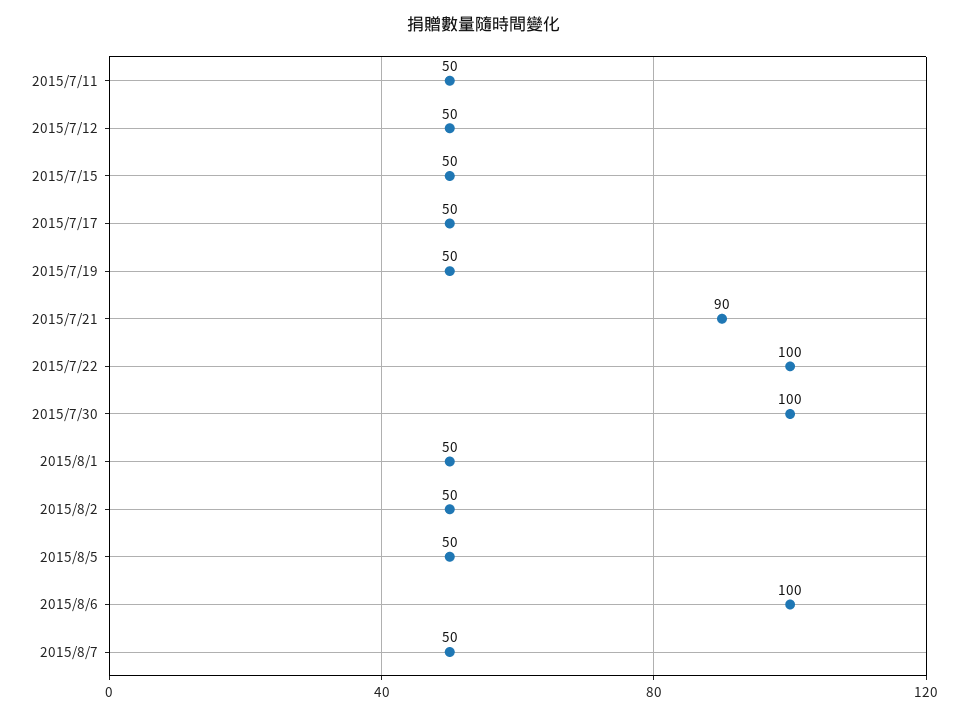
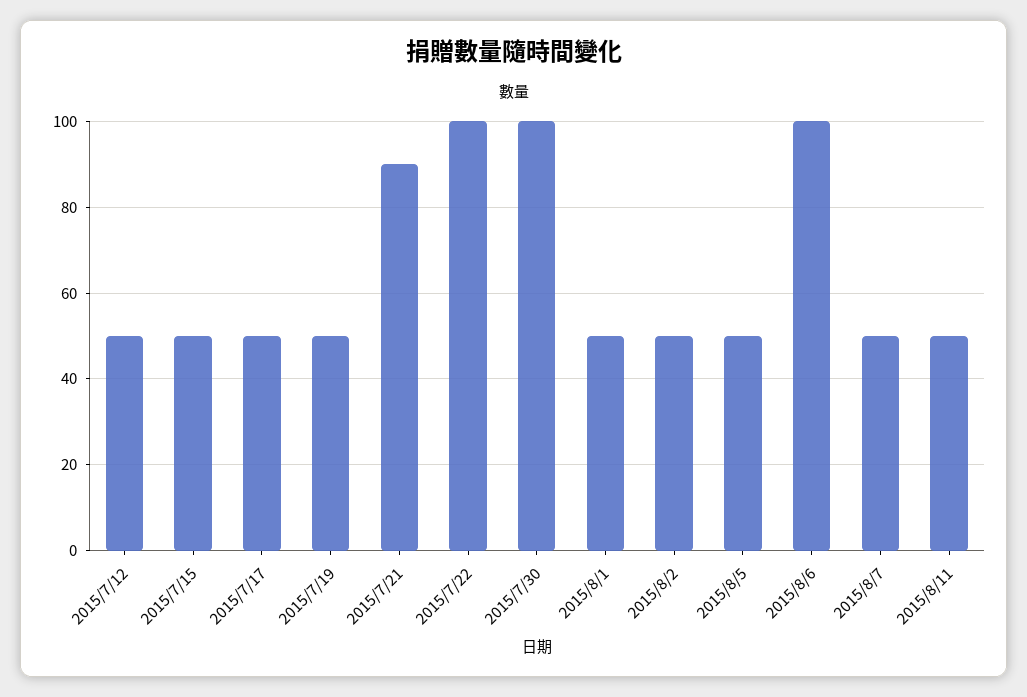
2015/7/11: 50 -> none
2015/8/11: none -> 50

